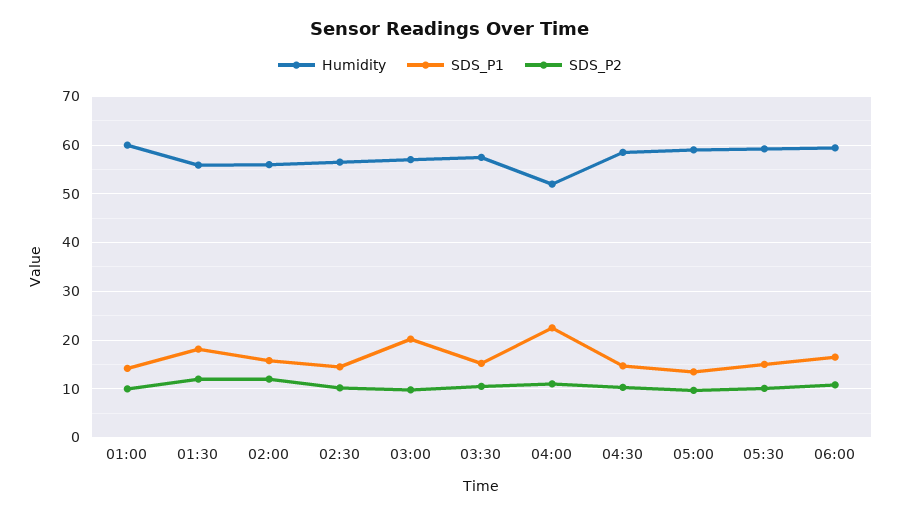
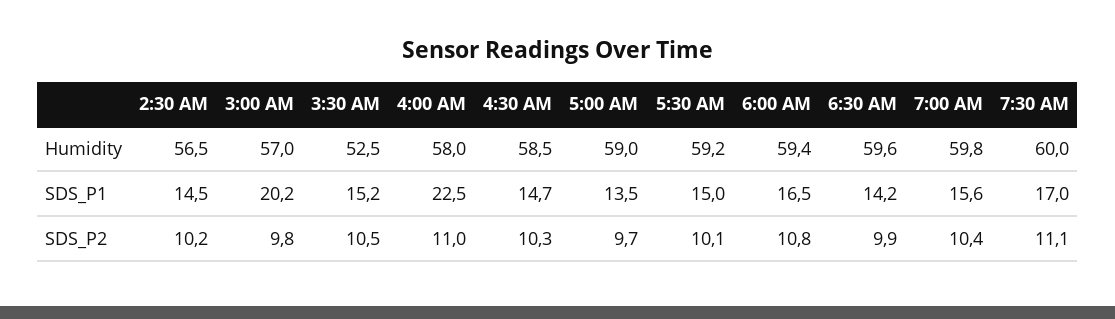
Humidity, 01:00: 60 -> none
SDS_P1, 01:00: 14 -> none
SDS_P2, 01:00: 10 -> none
Humidity, 01:30: 56 -> none
SDS_P1, 01:30: 18 -> none
SDS_P2, 01:30: 12 -> none
Humidity, 02:00: 56 -> none
SDS_P1, 02:00: 16 -> none
SDS_P2, 02:00: 12 -> none
Humidity, 03:30: 58 -> 52.5
Humidity, 04:00: 52 -> 58
Humidity, 6:30 AM: none -> 59.6
Humidity, 7:00 AM: none -> 59.8
Humidity, 7:30 AM: none -> 60
SDS_P1, 6:30 AM: none -> 14.2
SDS_P1, 7:00 AM: none -> 15.6
SDS_P1, 7:30 AM: none -> 17
SDS_P2, 6:30 AM: none -> 9.9
SDS_P2, 7:00 AM: none -> 10.4
SDS_P2, 7:30 AM: none -> 11.1

